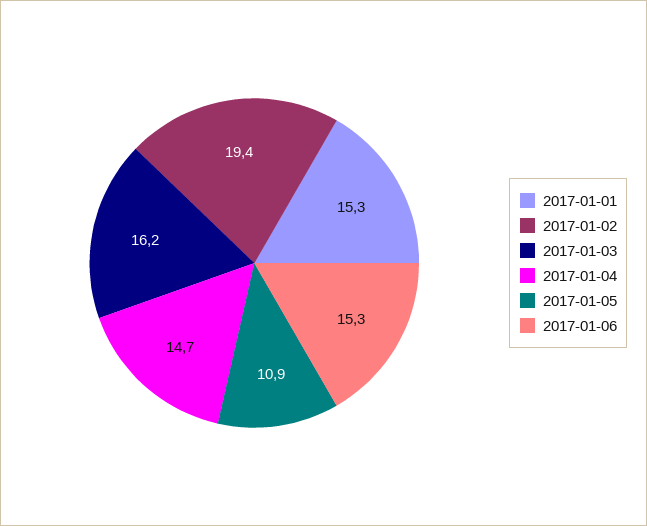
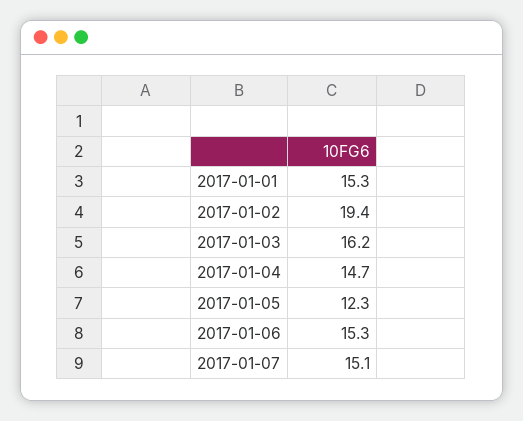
2017-01-05: 10.9 -> 12.3
2017-01-07: none -> 15.1

